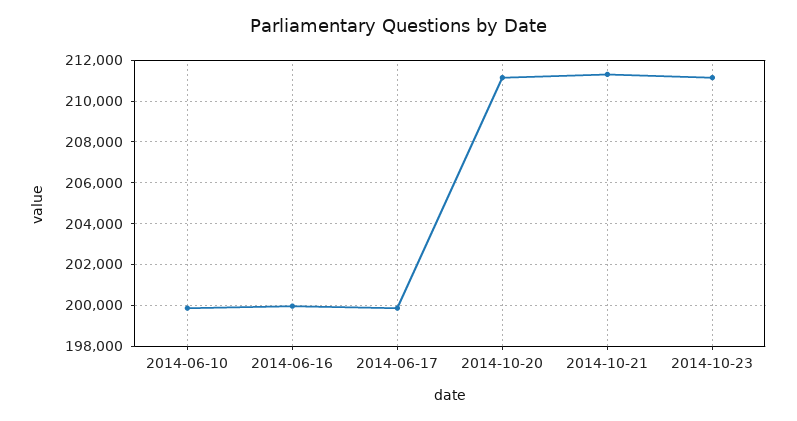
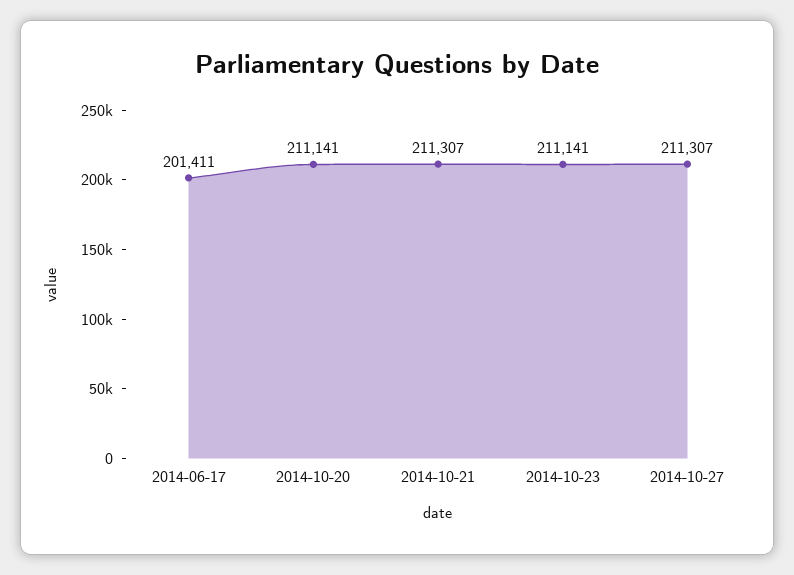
2014-06-10: 200000 -> none
2014-06-16: 200000 -> none
2014-06-17: 200000 -> 201411
2014-10-27: none -> 211307

